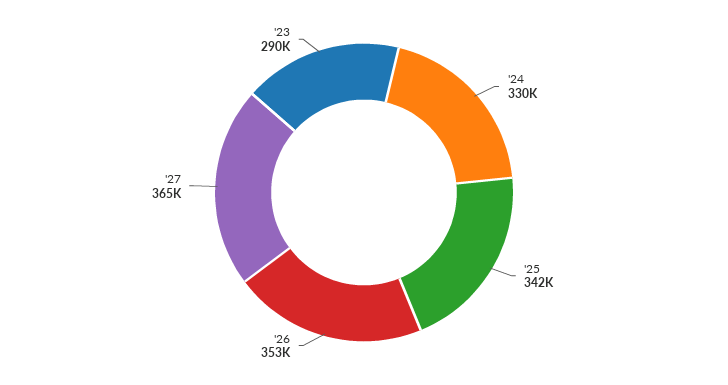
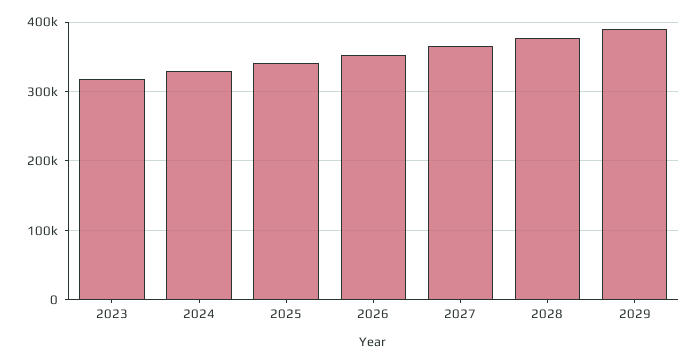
'23: 290000 -> 320000
2028: none -> 380000
2029: none -> 390000

